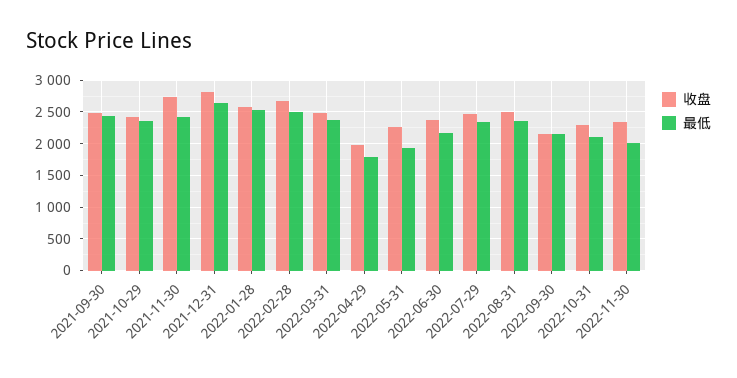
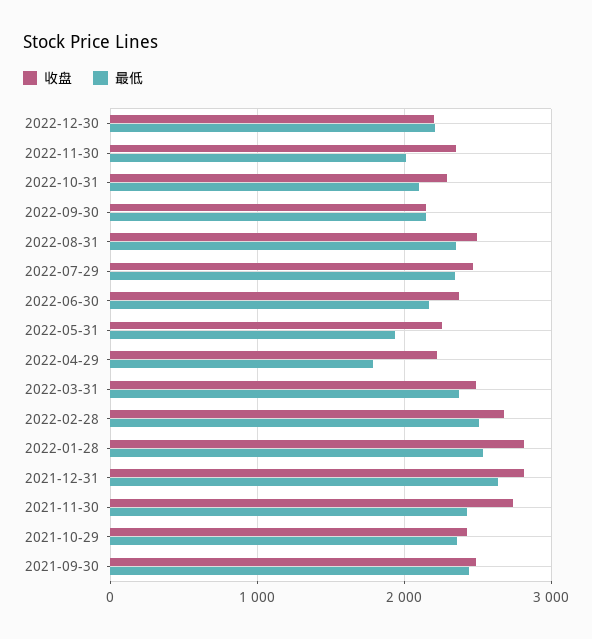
收盘, 2022-01-28: 2600 -> 2800
收盘, 2022-04-29: 2000 -> 2200
收盘, 2022-12-30: none -> 2200
最低, 2022-12-30: none -> 2200

